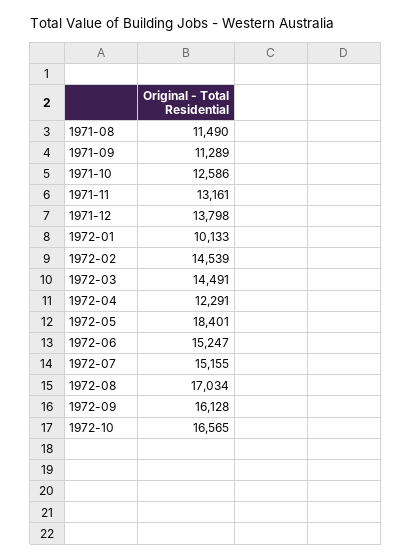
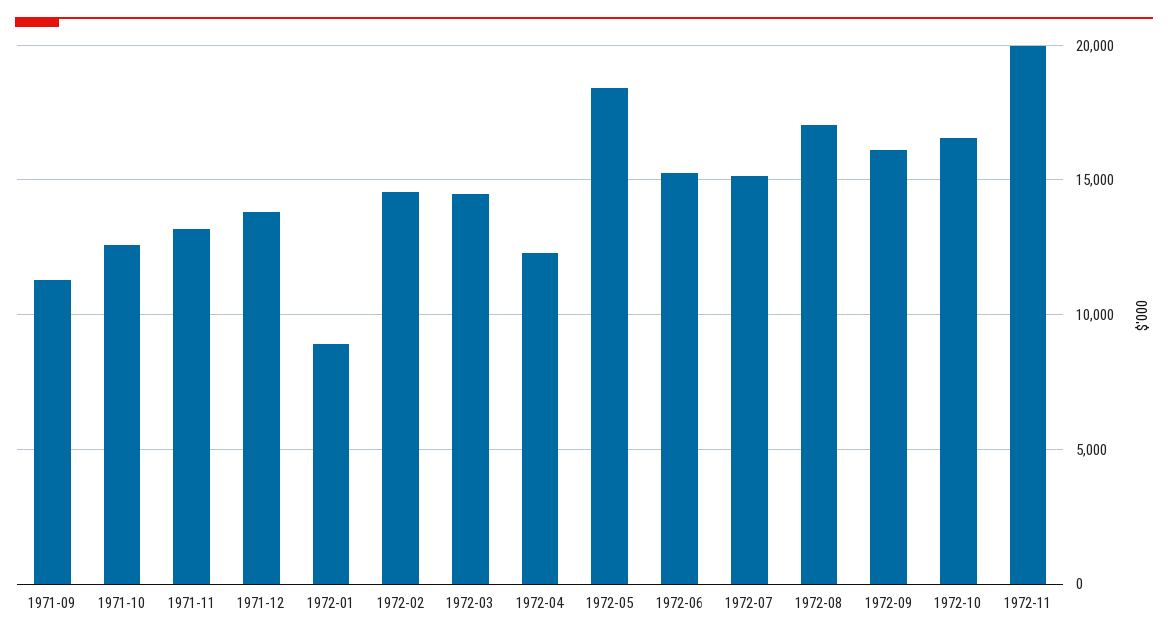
1971-08: 11490 -> none
1972-01: 10133 -> 9000
1972-11: none -> 20000

